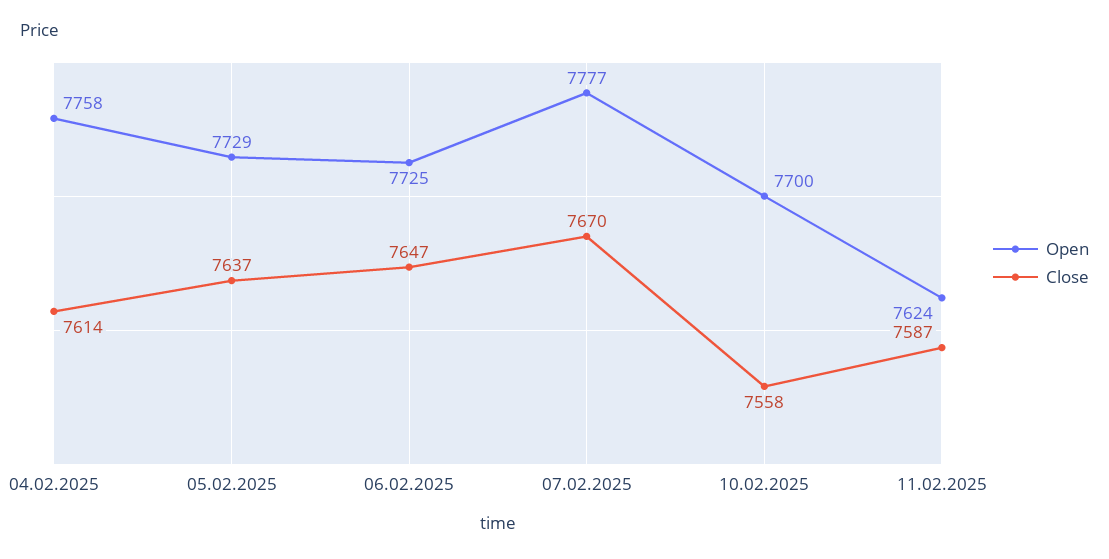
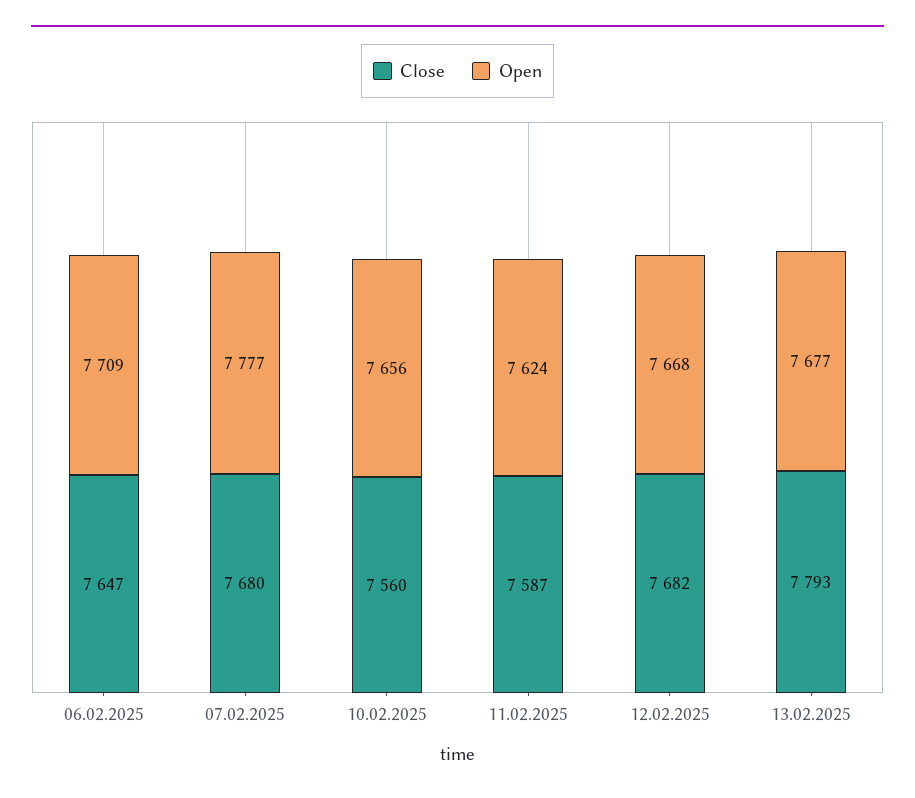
Open, 04.02.2025: 7758 -> none
Close, 04.02.2025: 7614 -> none
Open, 05.02.2025: 7729 -> none
Close, 05.02.2025: 7637 -> none
Open, 06.02.2025: 7725 -> 7709
Close, 07.02.2025: 7670 -> 7680
Open, 10.02.2025: 7700 -> 7656
Close, 10.02.2025: 7558 -> 7560
Close, 12.02.2025: none -> 7682
Open, 12.02.2025: none -> 7668
Close, 13.02.2025: none -> 7793
Open, 13.02.2025: none -> 7677

